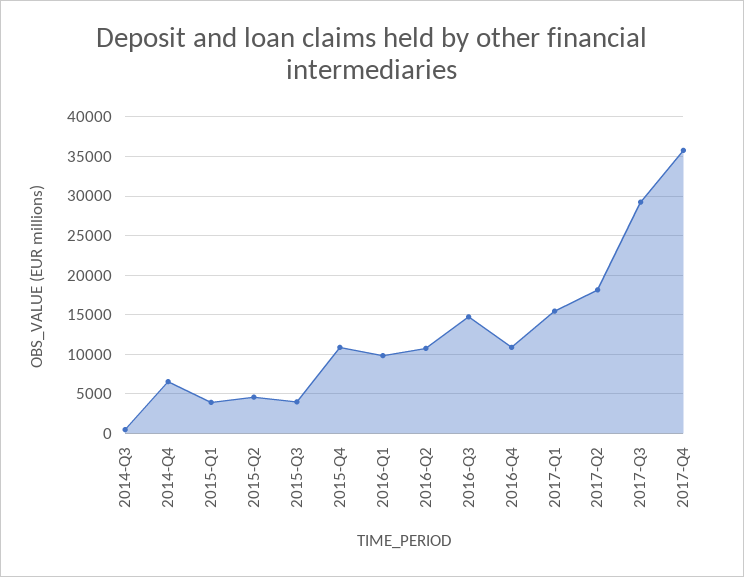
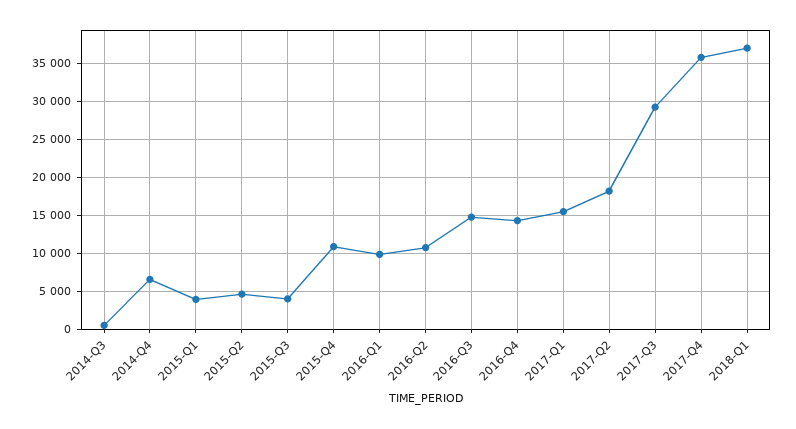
2016-Q4: 11000 -> 14000
2018-Q1: none -> 37000

